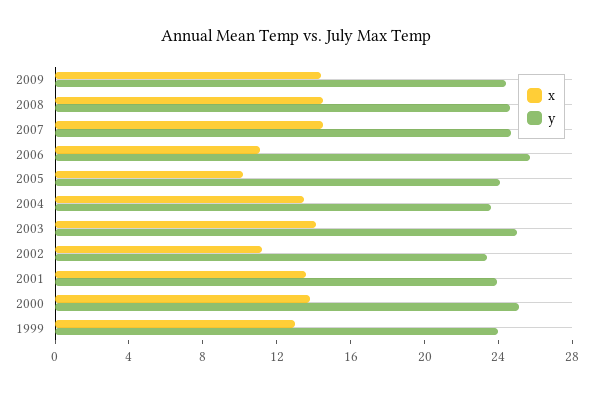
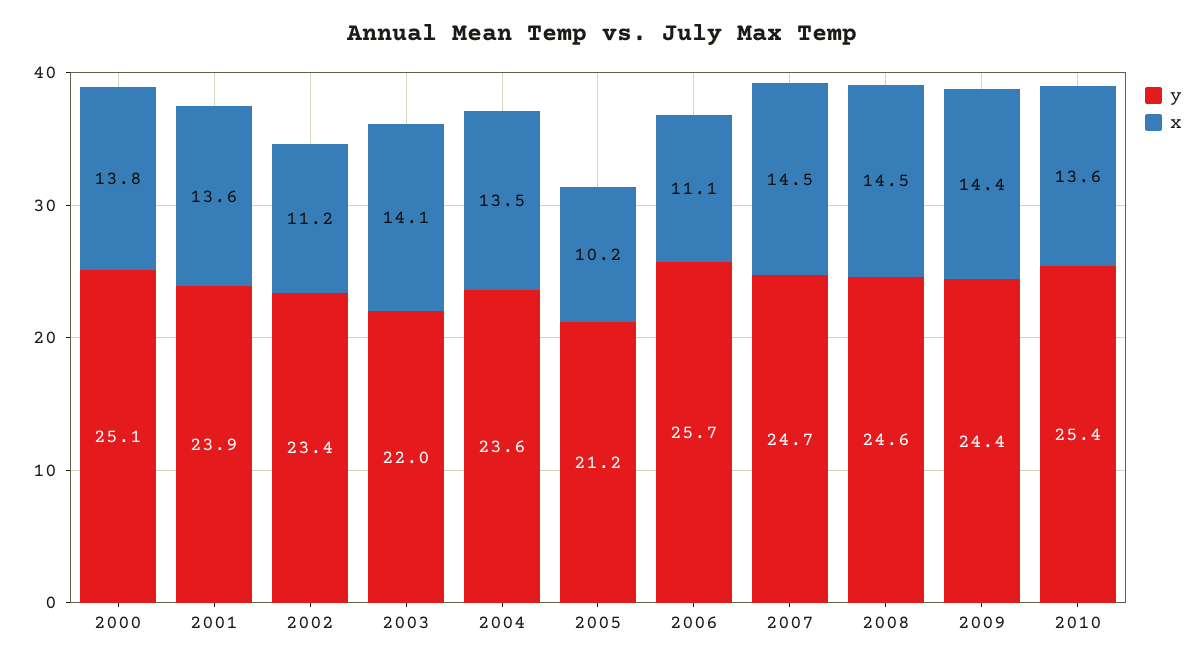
y, 2005: 24 -> 21.2
y, 2003: 25 -> 22
x, 1999: 13 -> none
y, 1999: 24 -> none
y, 2010: none -> 25.4
x, 2010: none -> 13.6

